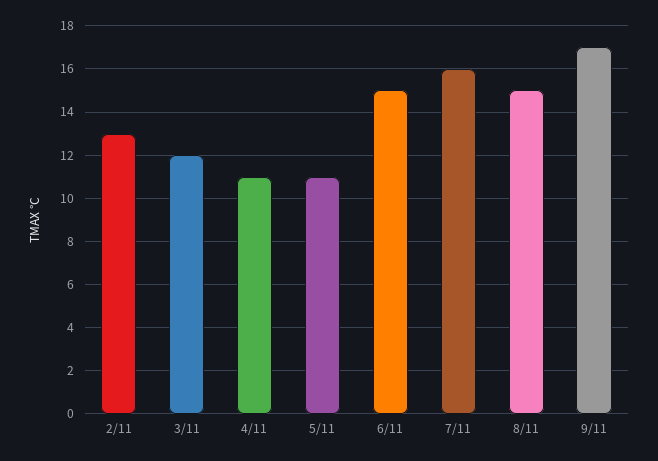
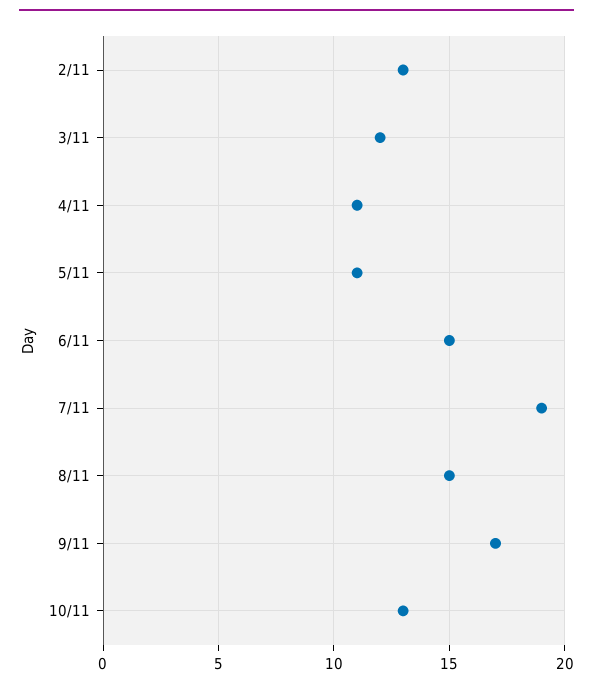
7/11: 16 -> 19
10/11: none -> 13

